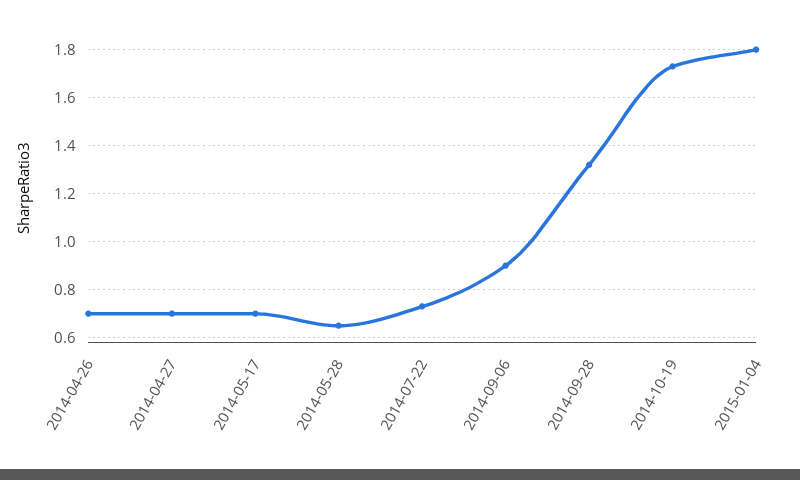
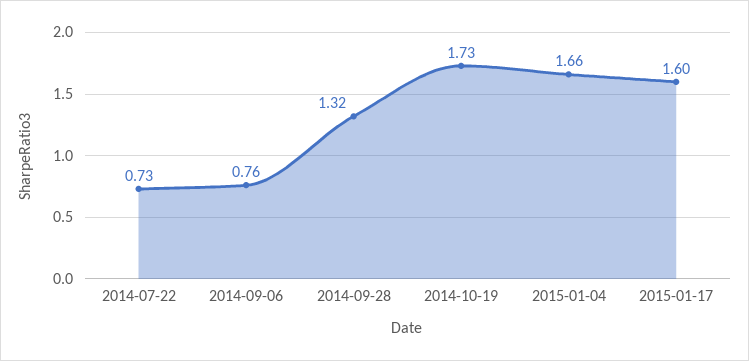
2014-04-26: 0.7 -> none
2014-04-27: 0.7 -> none
2014-05-17: 0.7 -> none
2014-05-28: 0.65 -> none
2014-09-06: 0.9 -> 0.76
2015-01-04: 1.8 -> 1.66
2015-01-17: none -> 1.6

